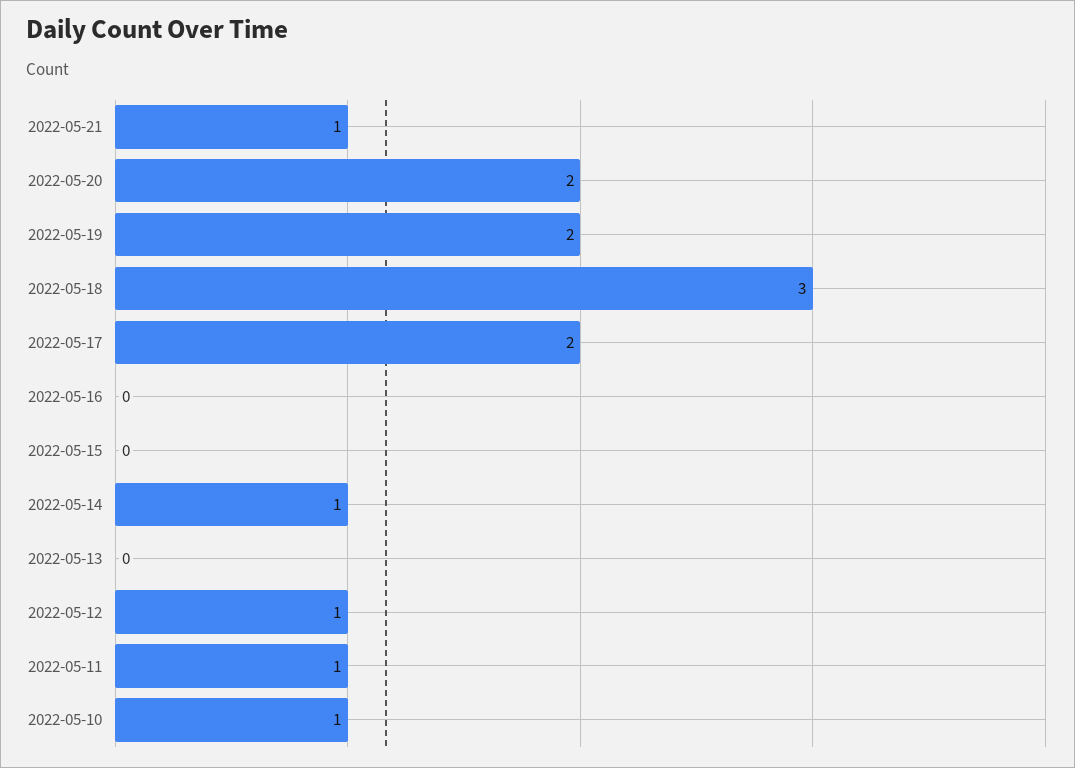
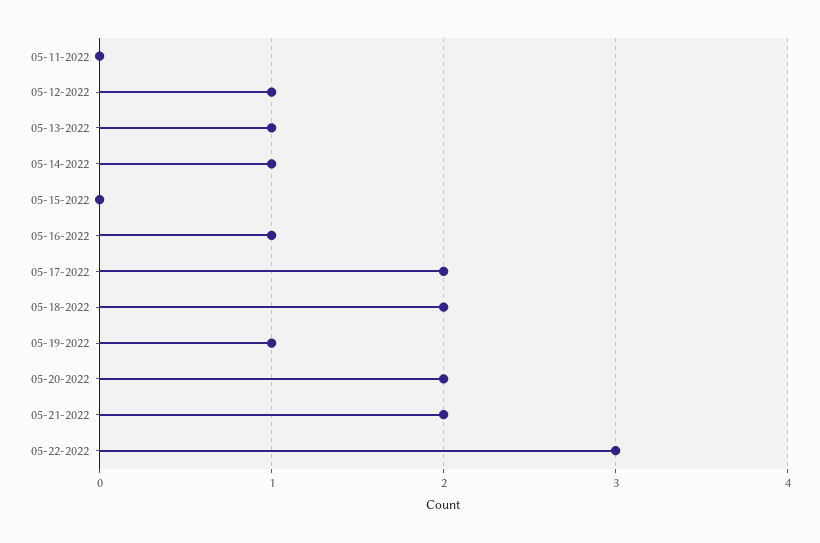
2022-05-21: 1 -> 2
2022-05-19: 2 -> 1
2022-05-18: 3 -> 2
2022-05-16: 0 -> 1
2022-05-13: 0 -> 1
2022-05-11: 1 -> 0
2022-05-10: 1 -> none
05-22-2022: none -> 3

